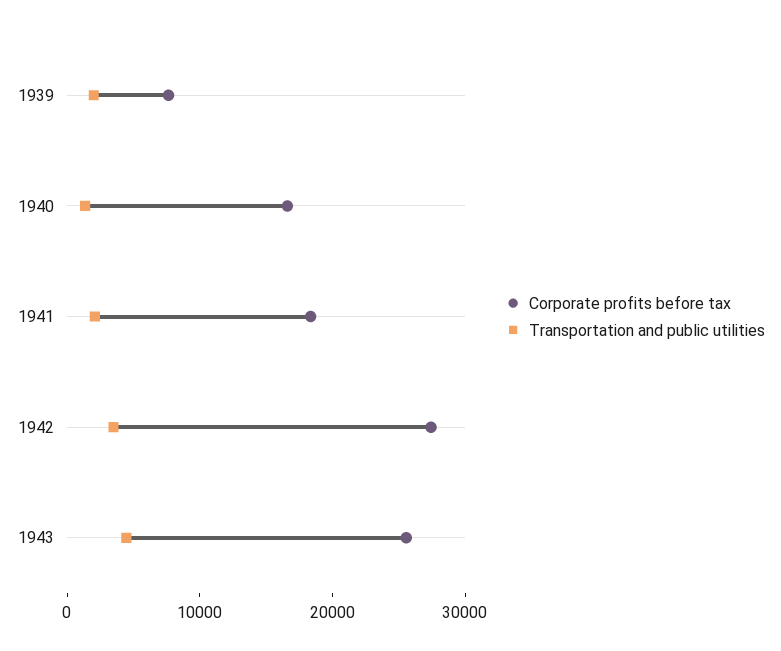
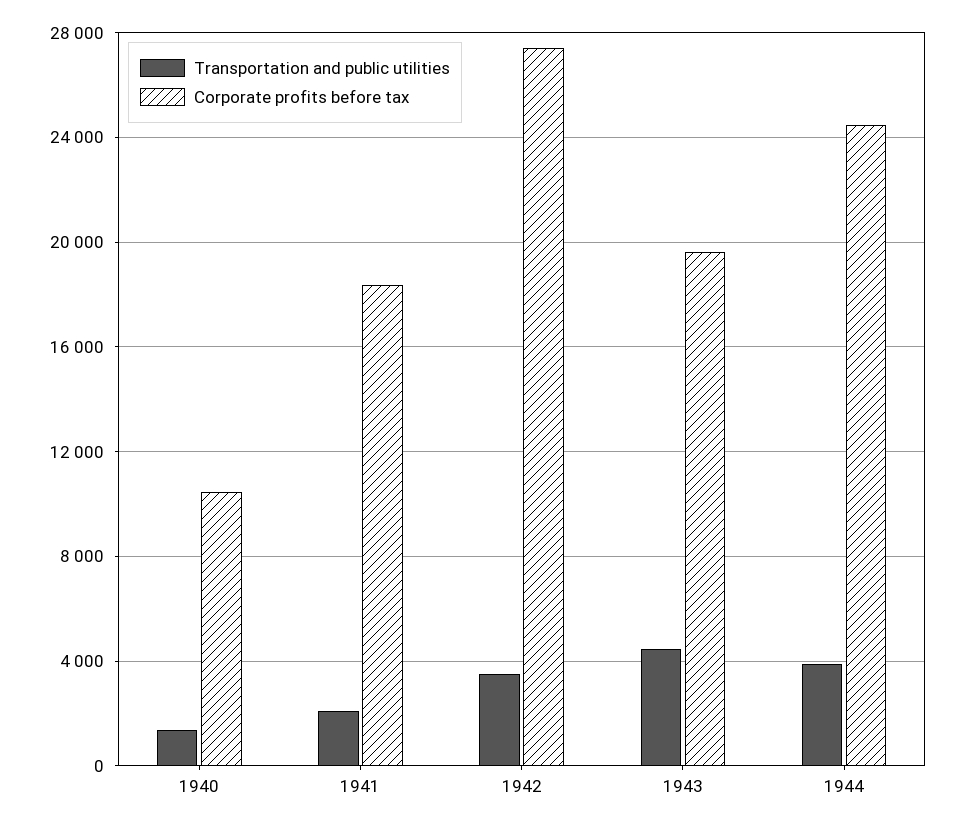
Corporate profits before tax, 1939: 8000 -> none
Transportation and public utilities, 1939: 2000 -> none
Corporate profits before tax, 1940: 16000 -> 10500
Corporate profits before tax, 1943: 26000 -> 19500
Transportation and public utilities, 1944: none -> 4000
Corporate profits before tax, 1944: none -> 24500

